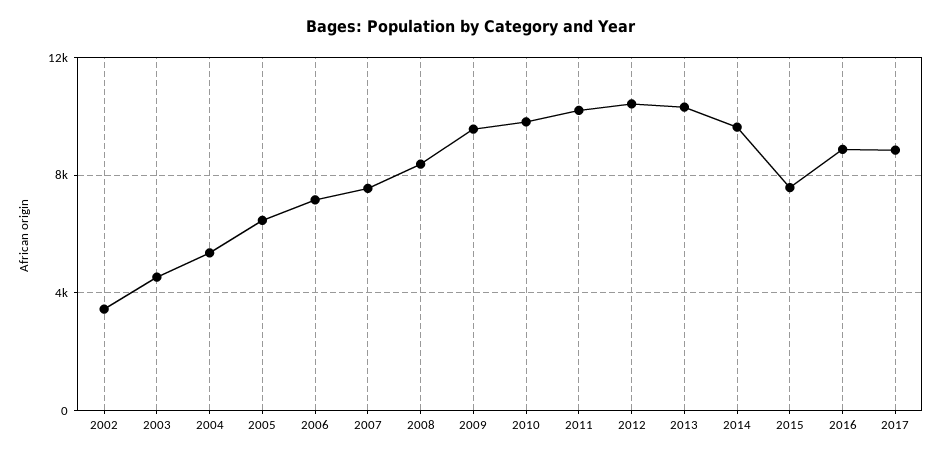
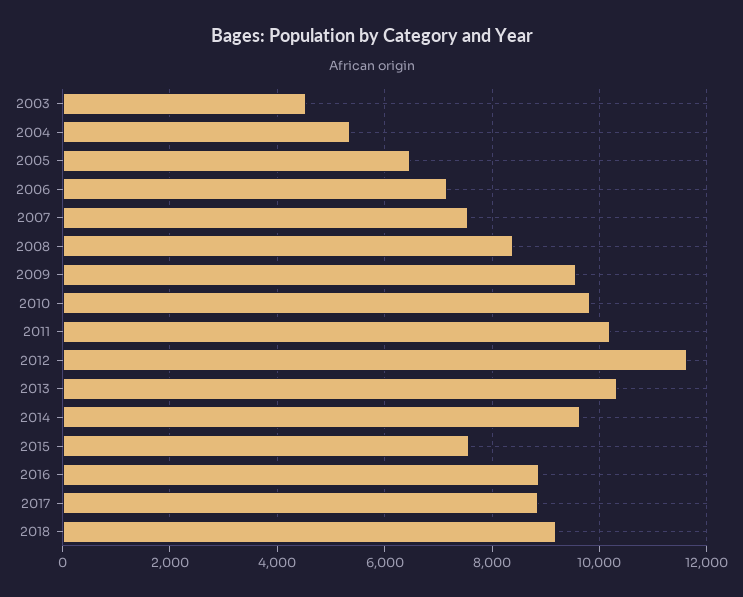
2002: 3500 -> none
2012: 10500 -> 11600
2018: none -> 9200

